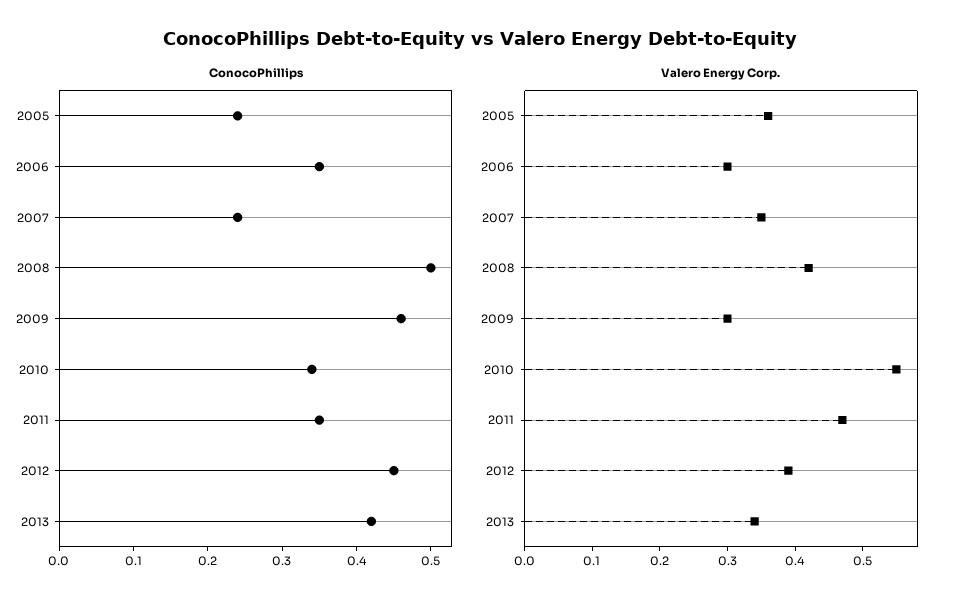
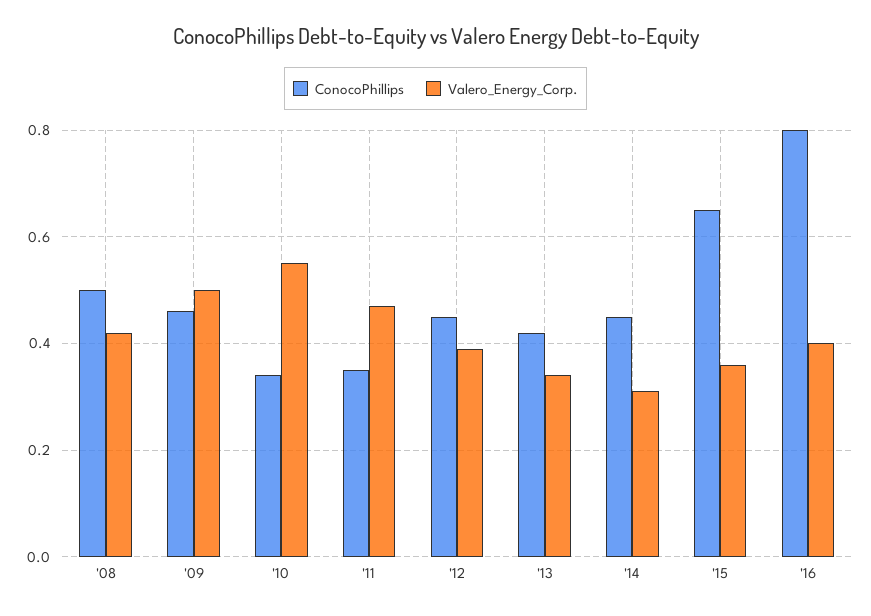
ConocoPhillips, 2005: 0.25 -> none
ConocoPhillips, 2006: 0.35 -> none
ConocoPhillips, 2007: 0.25 -> none
Valero Energy Corp., 2005: 0.35 -> none
Valero Energy Corp., 2006: 0.3 -> none
Valero Energy Corp., 2007: 0.35 -> none
Valero Energy Corp., 2009: 0.3 -> 0.5
ConocoPhillips, '14: none -> 0.45
Valero Energy Corp., '14: none -> 0.3
ConocoPhillips, '15: none -> 0.65
Valero Energy Corp., '15: none -> 0.35
ConocoPhillips, '16: none -> 0.8
Valero Energy Corp., '16: none -> 0.4

